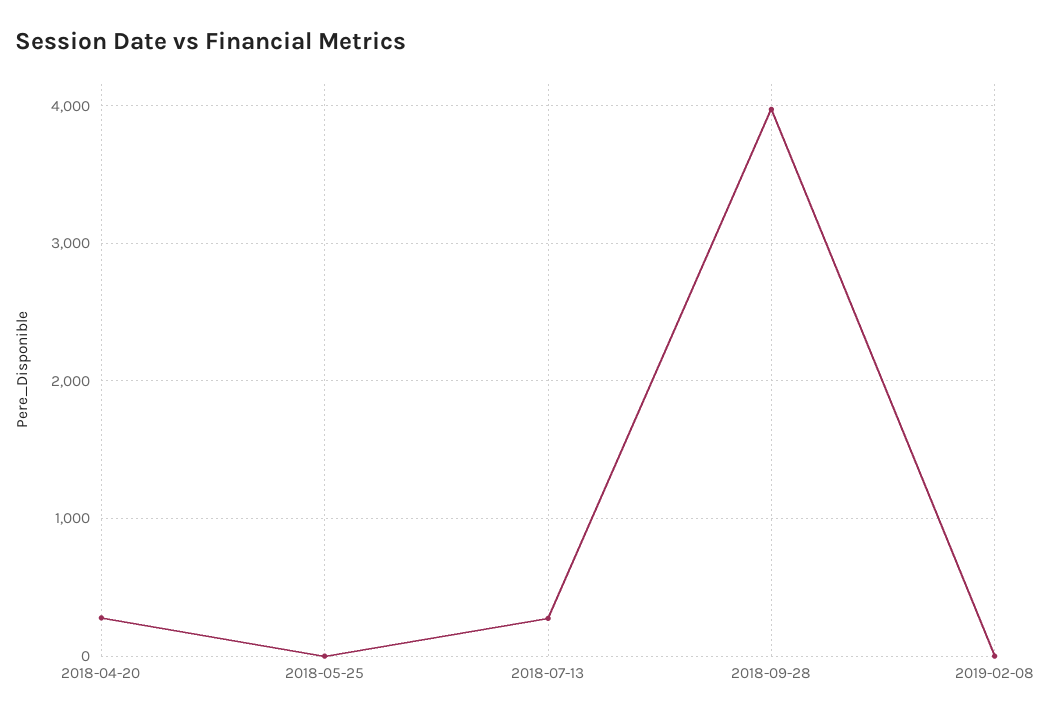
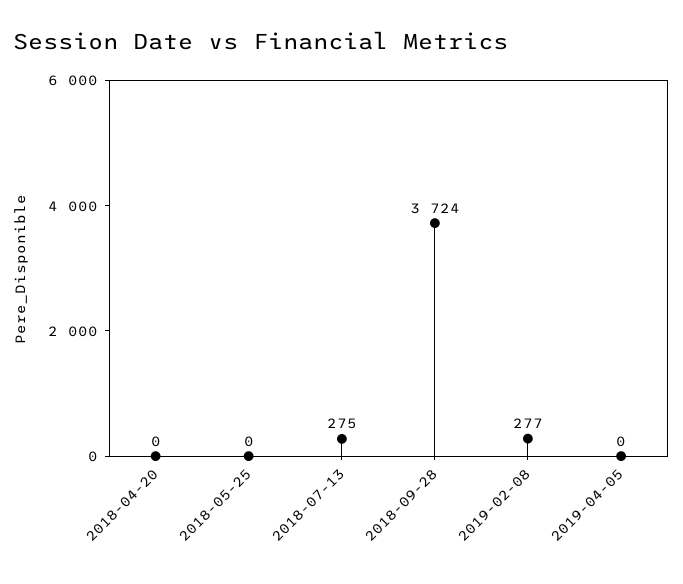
2018-04-20: 300 -> 0
2018-09-28: 4000 -> 3724
2019-02-08: 0 -> 277
2019-04-05: none -> 0

